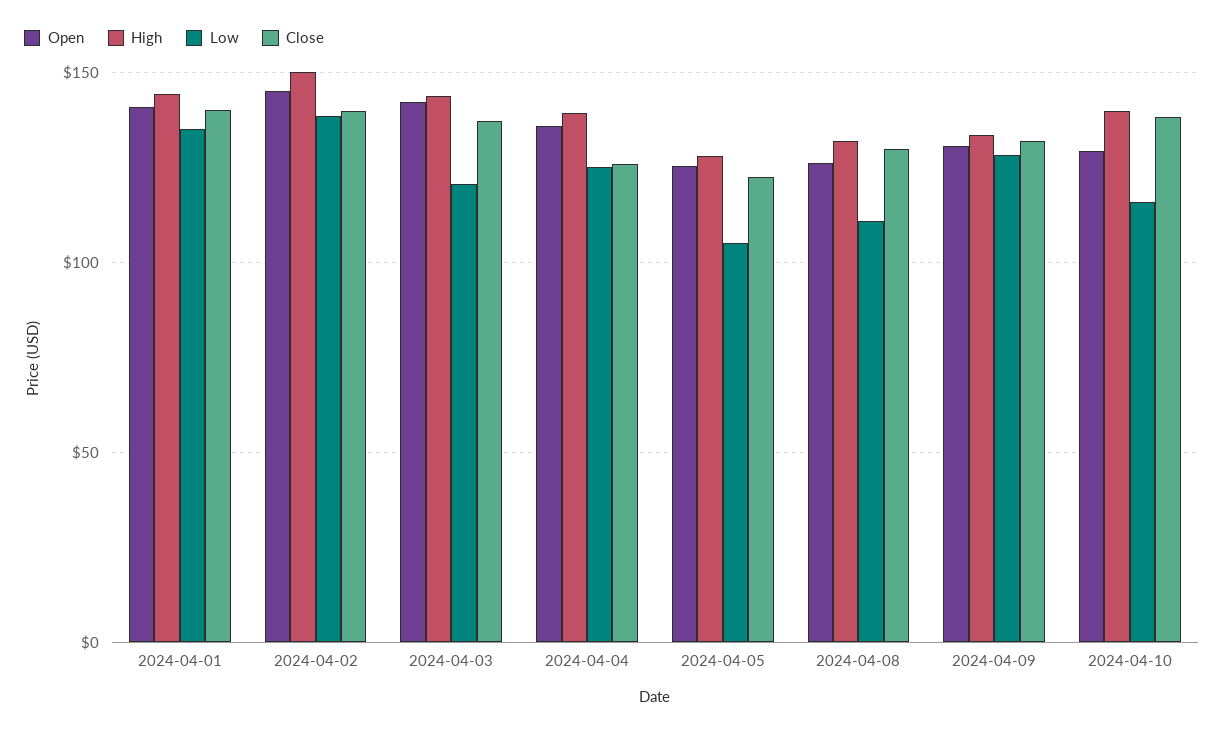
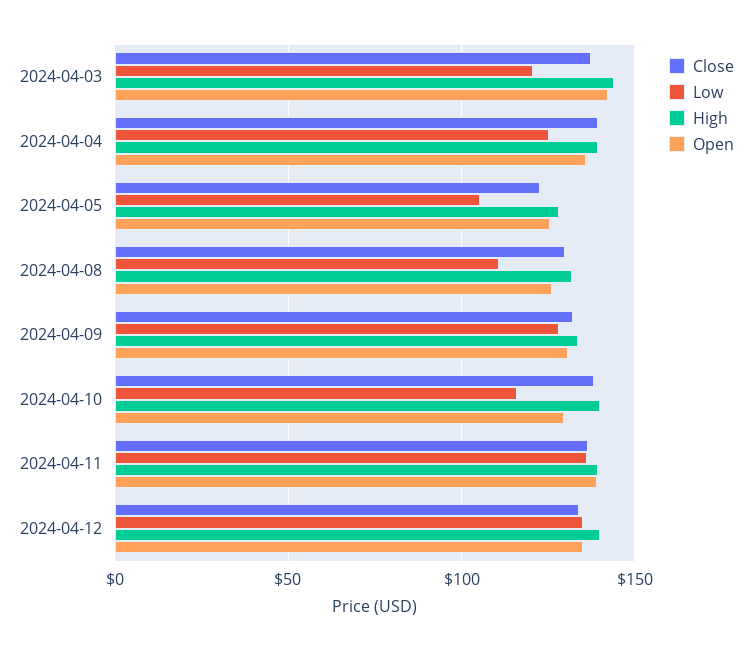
Open, 2024-04-01: 140 -> none
High, 2024-04-01: 145 -> none
Low, 2024-04-01: 135 -> none
Close, 2024-04-01: 140 -> none
Open, 2024-04-02: 145 -> none
High, 2024-04-02: 150 -> none
Low, 2024-04-02: 140 -> none
Close, 2024-04-02: 140 -> none
Close, 2024-04-04: 125 -> 140
Close, 2024-04-11: none -> 135
Low, 2024-04-11: none -> 135
High, 2024-04-11: none -> 140
Open, 2024-04-11: none -> 140
Close, 2024-04-12: none -> 135
Low, 2024-04-12: none -> 135
High, 2024-04-12: none -> 140
Open, 2024-04-12: none -> 135

